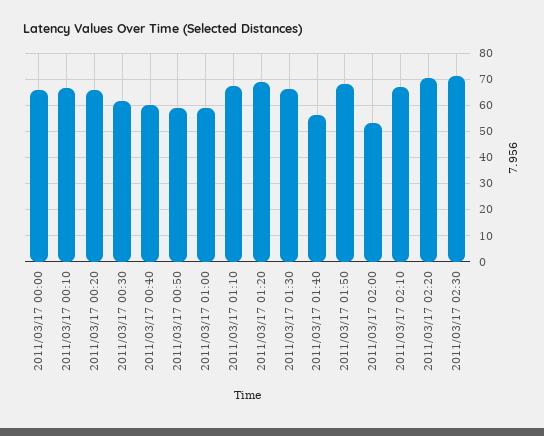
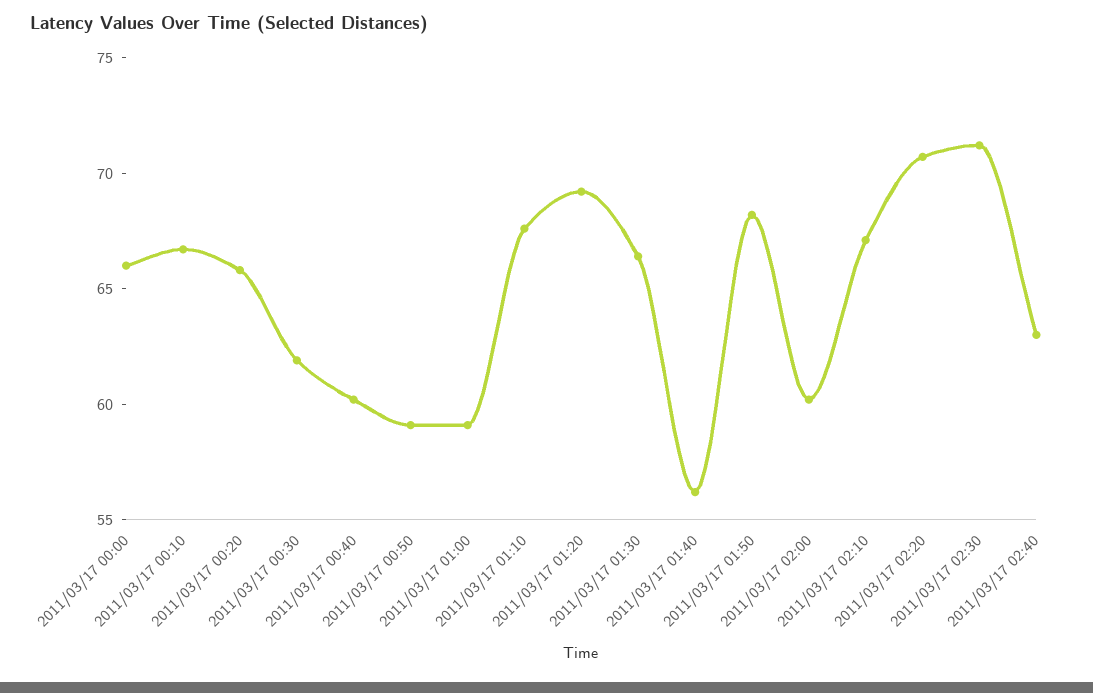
2011/03/17 02:00: 52.5 -> 60
2011/03/17 02:40: none -> 63

